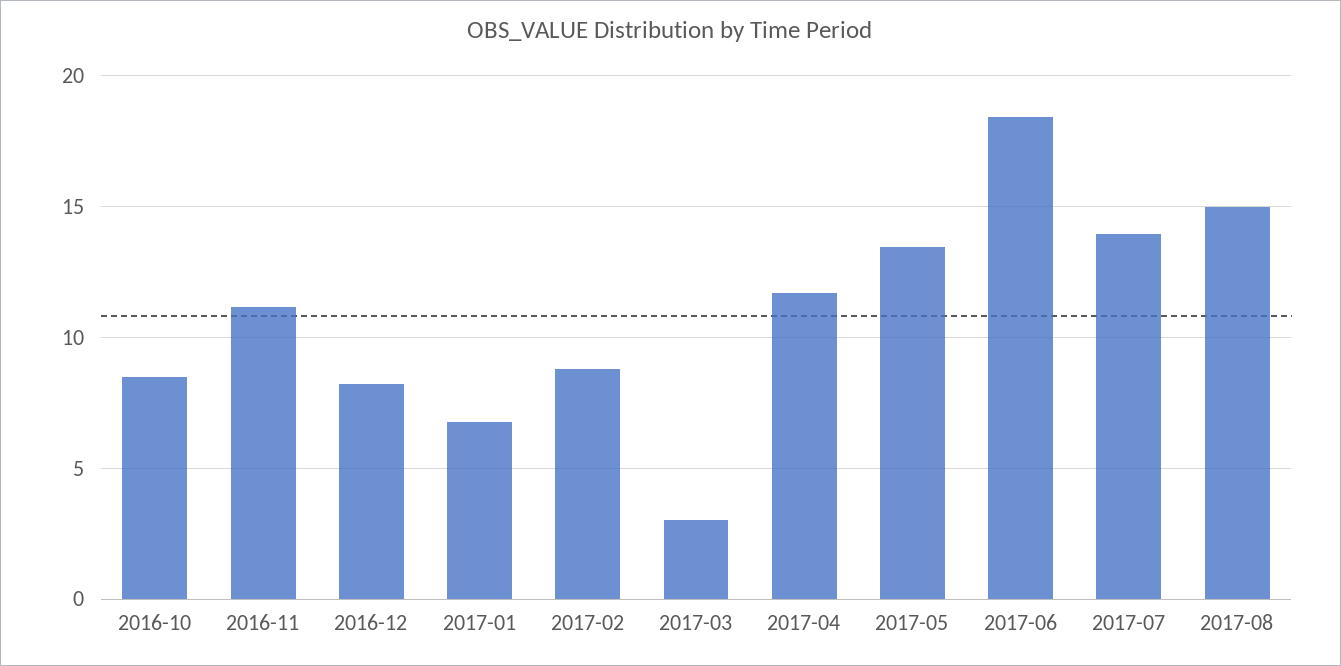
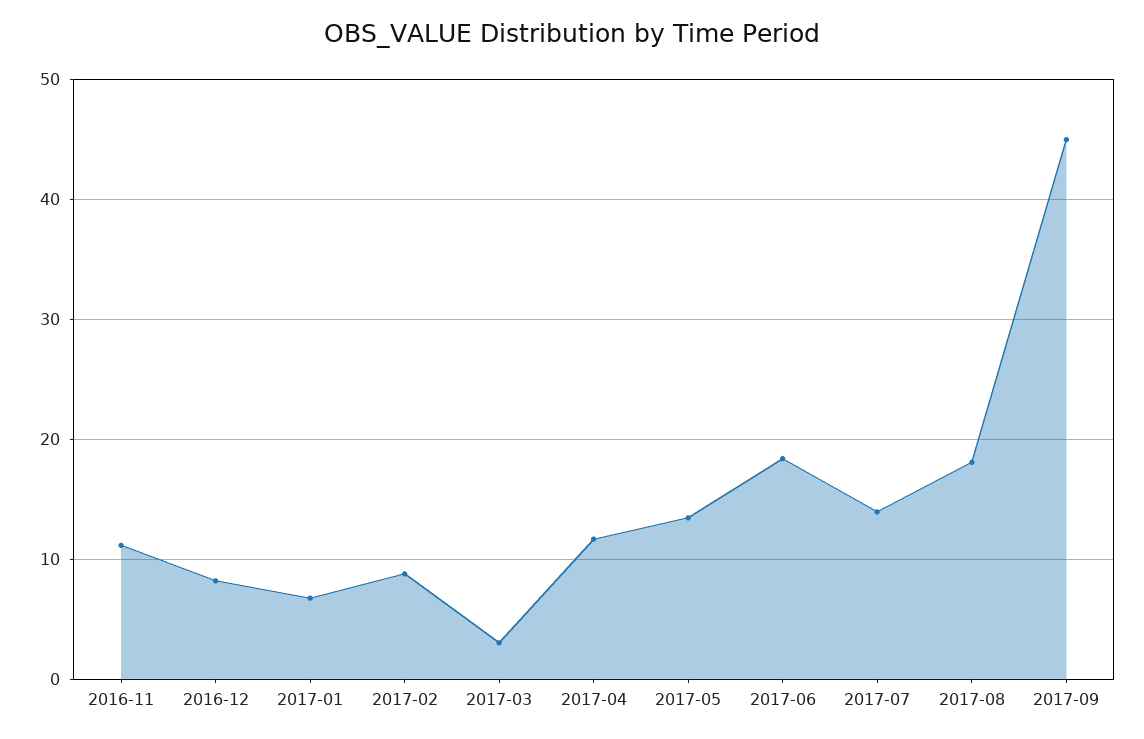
2016-10: 8.5 -> none
2017-08: 15 -> 18
2017-09: none -> 45

